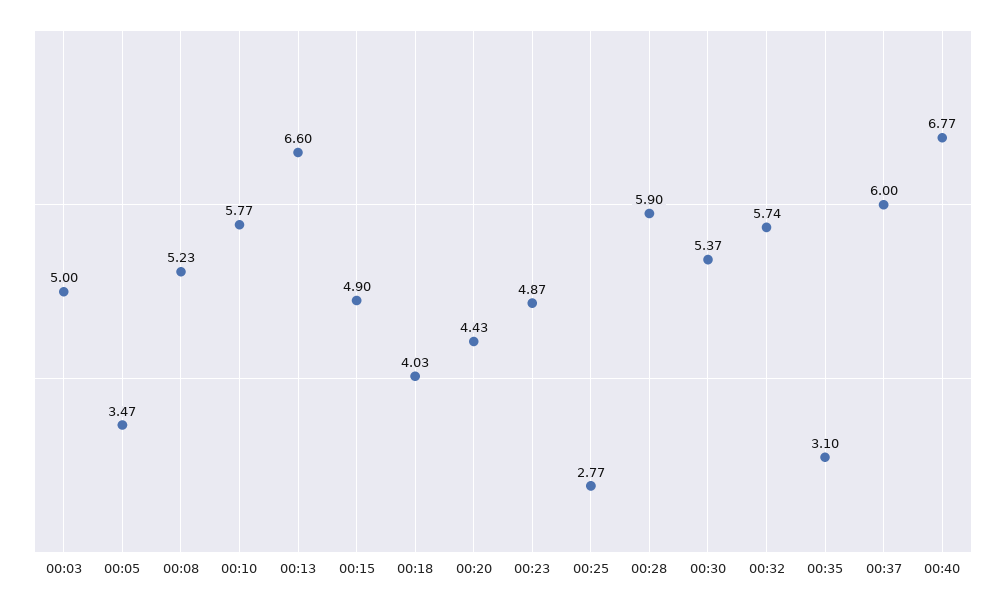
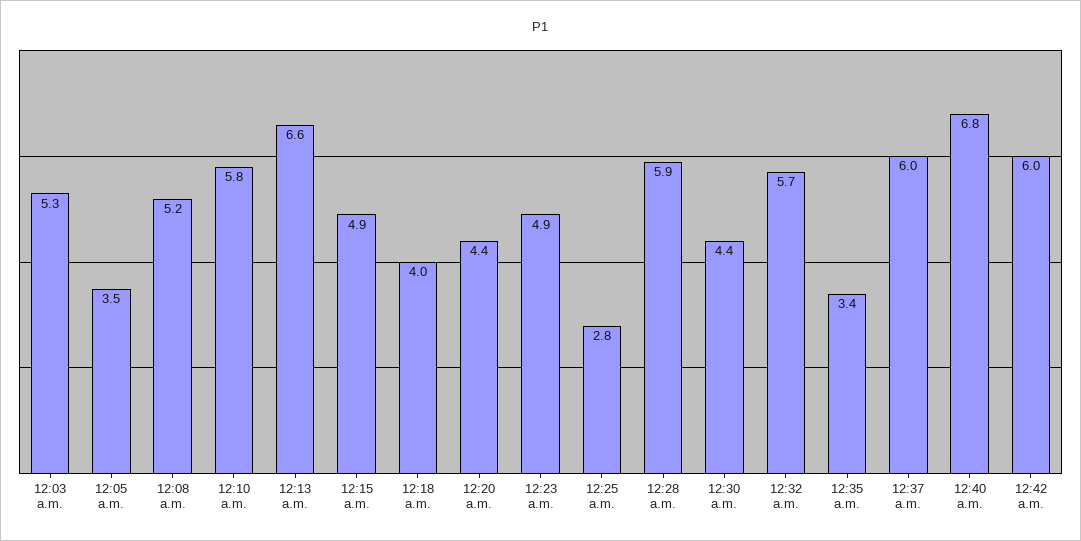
00:03: 5 -> 5.3
00:30: 5.37 -> 4.4
00:35: 3.1 -> 3.4
12:42 a.m.: none -> 6

